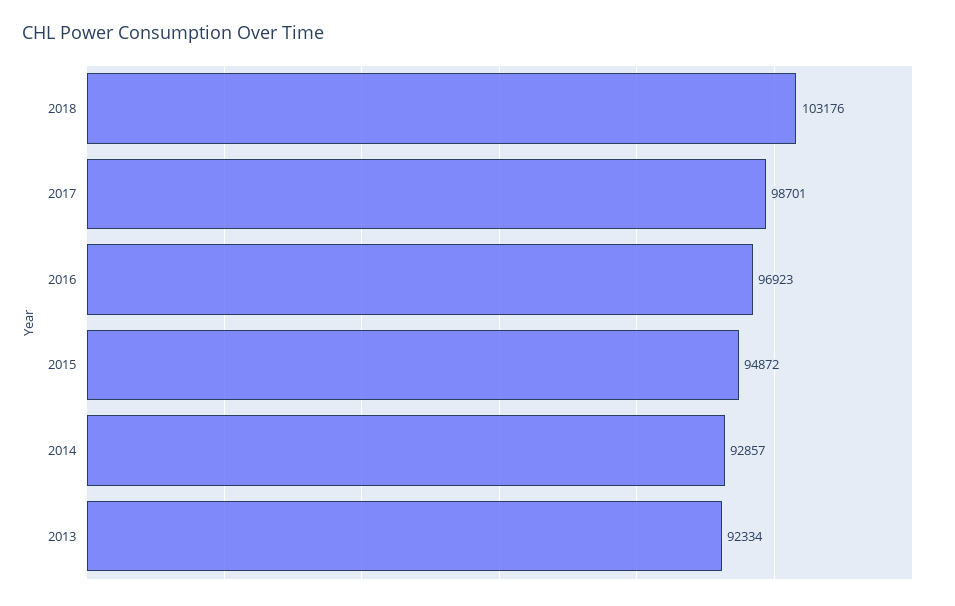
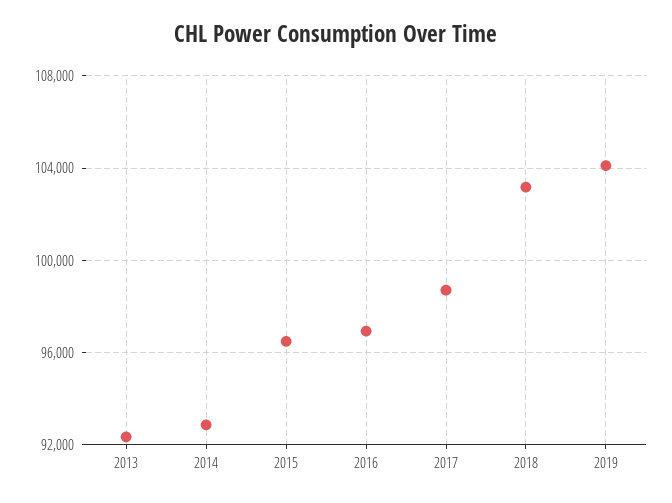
2015: 94872 -> 96500
2019: none -> 104000

